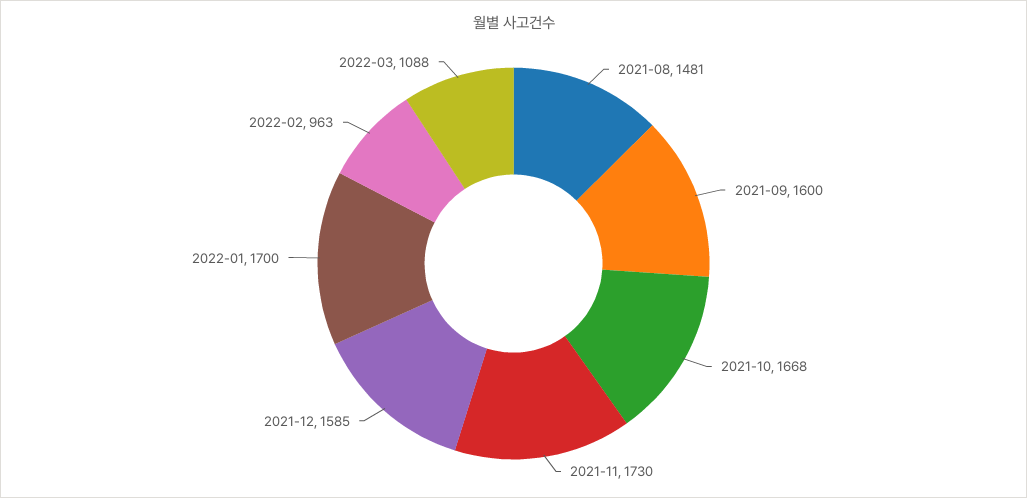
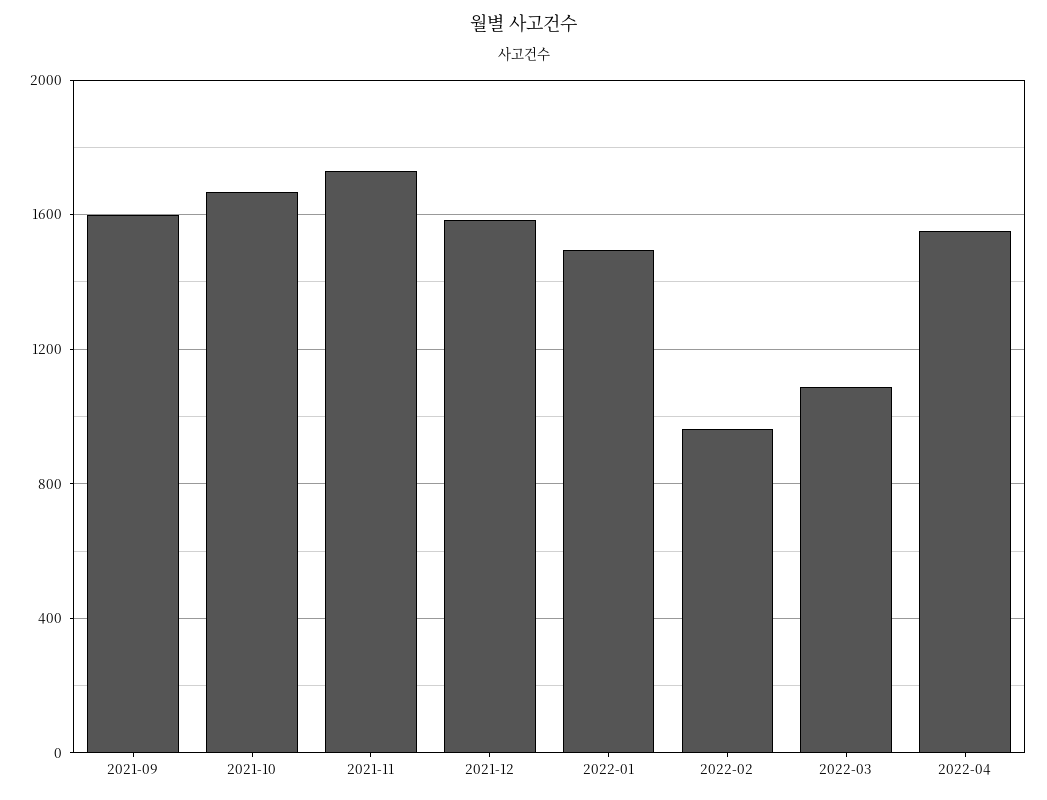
2021-08: 1481 -> none
2022-01: 1700 -> 1500
2022-04: none -> 1550

